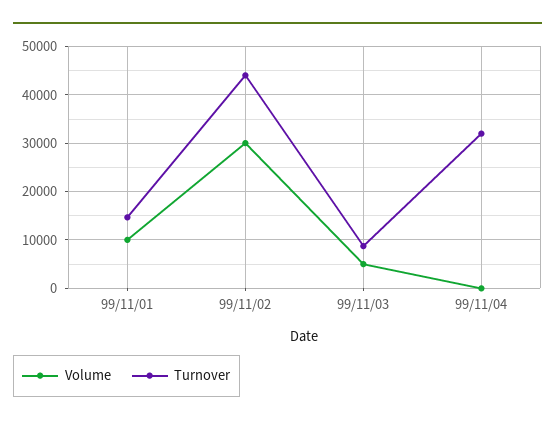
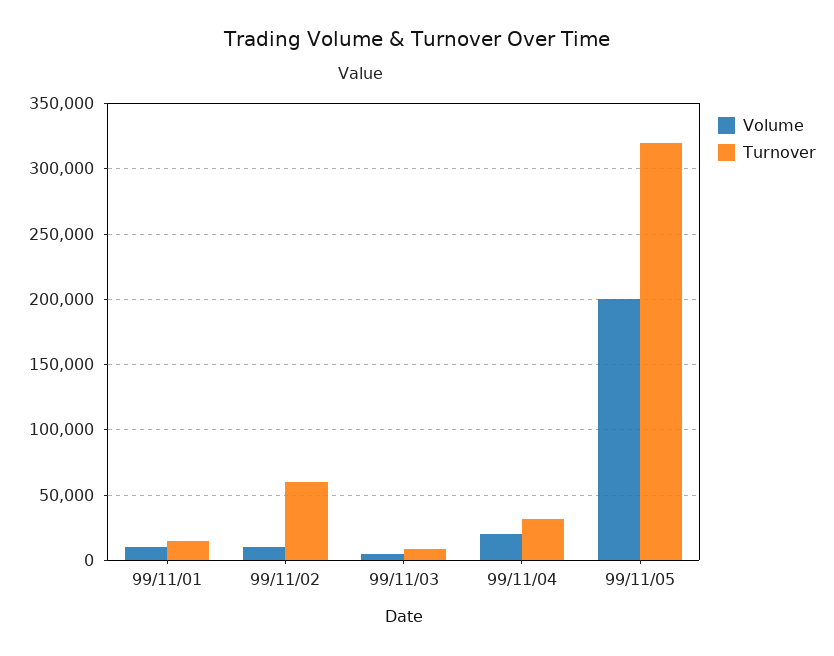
Volume, 99/11/02: 30000 -> 10000
Turnover, 99/11/02: 44000 -> 60000
Volume, 99/11/04: 0 -> 20000
Volume, 99/11/05: none -> 200000
Turnover, 99/11/05: none -> 320000

